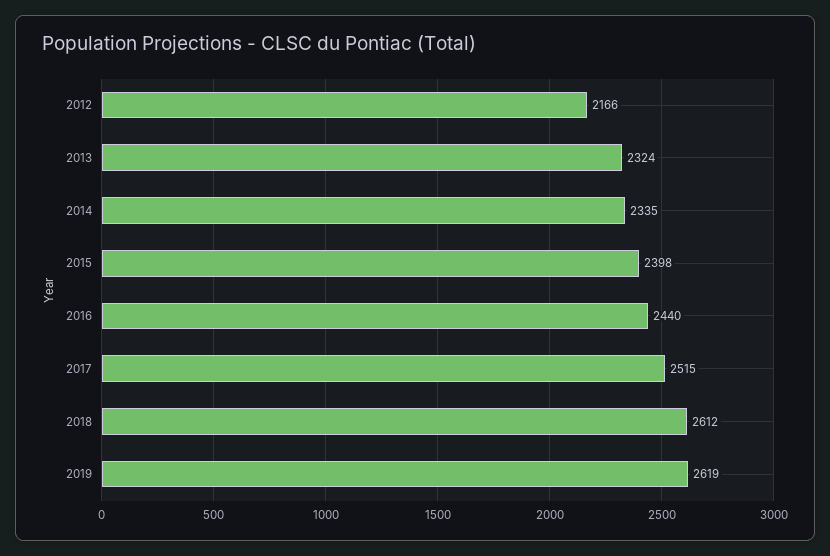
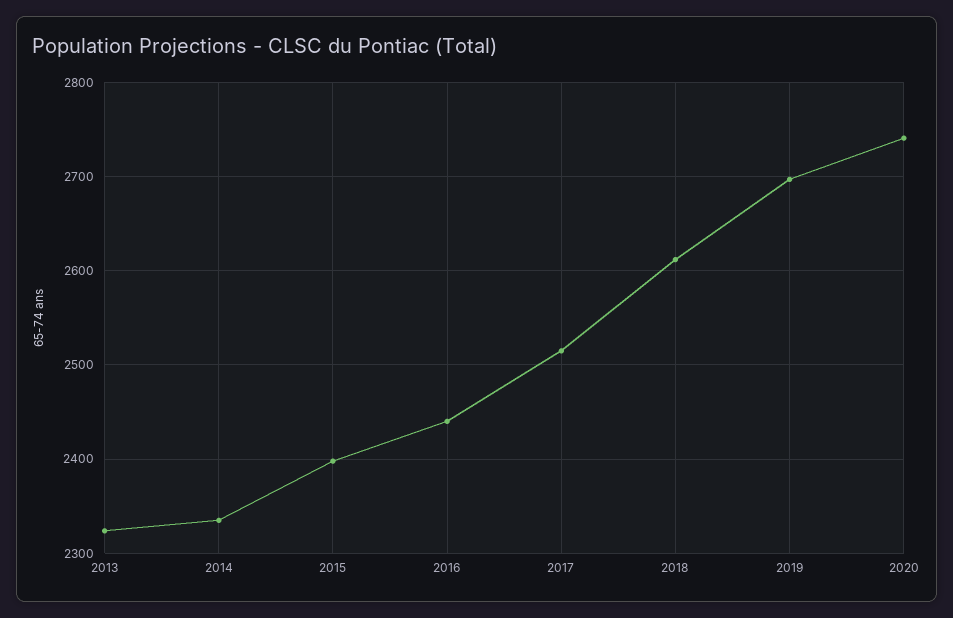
2012: 2166 -> none
2019: 2619 -> 2700
2020: none -> 2740

